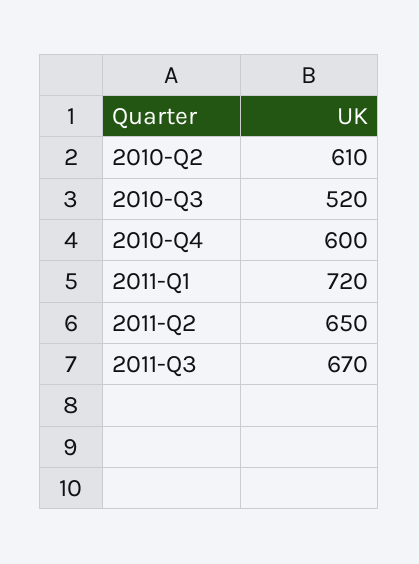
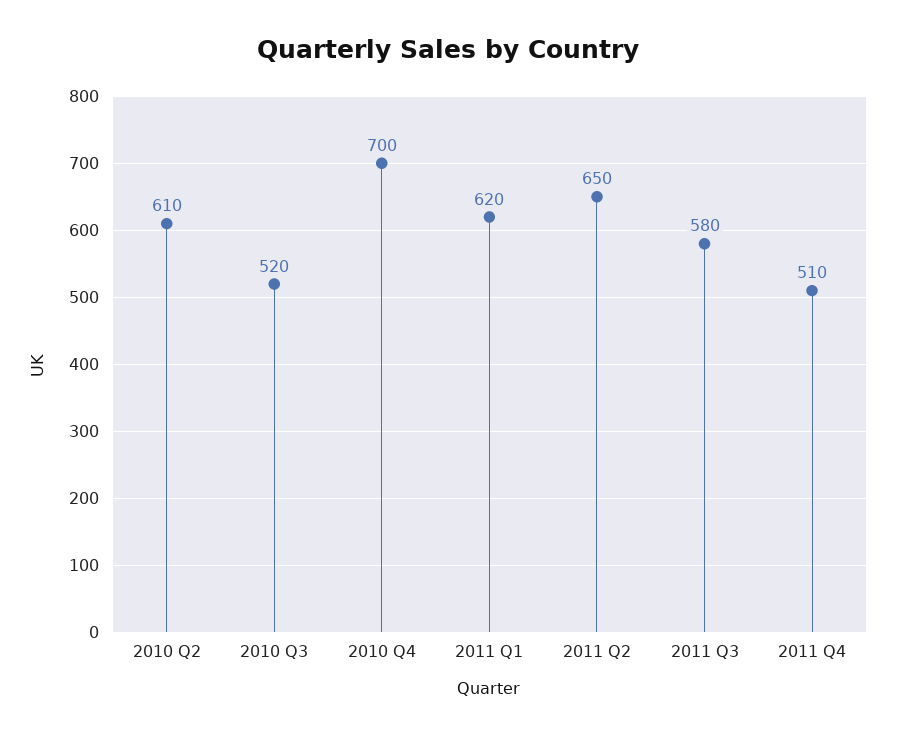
2010-Q4: 600 -> 700
2011-Q1: 720 -> 620
2011-Q3: 670 -> 580
2011 Q4: none -> 510

